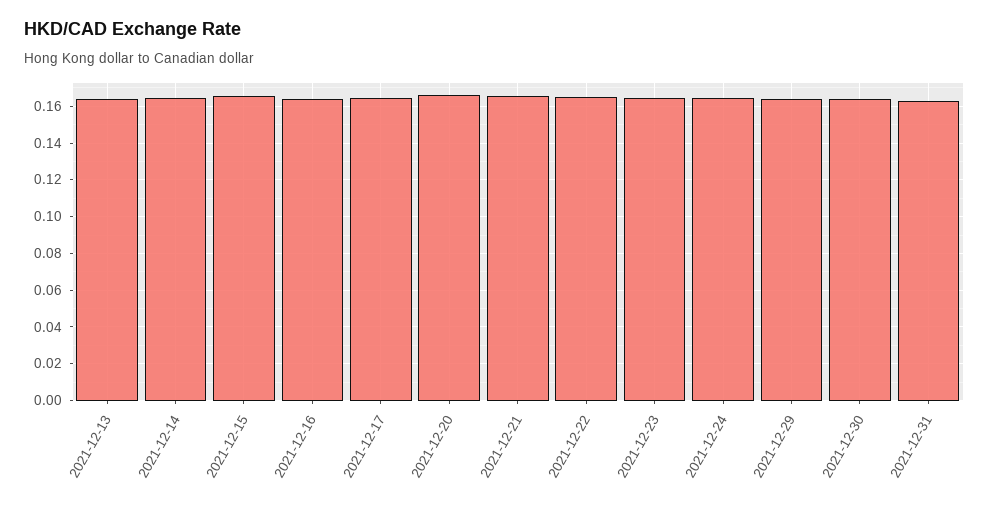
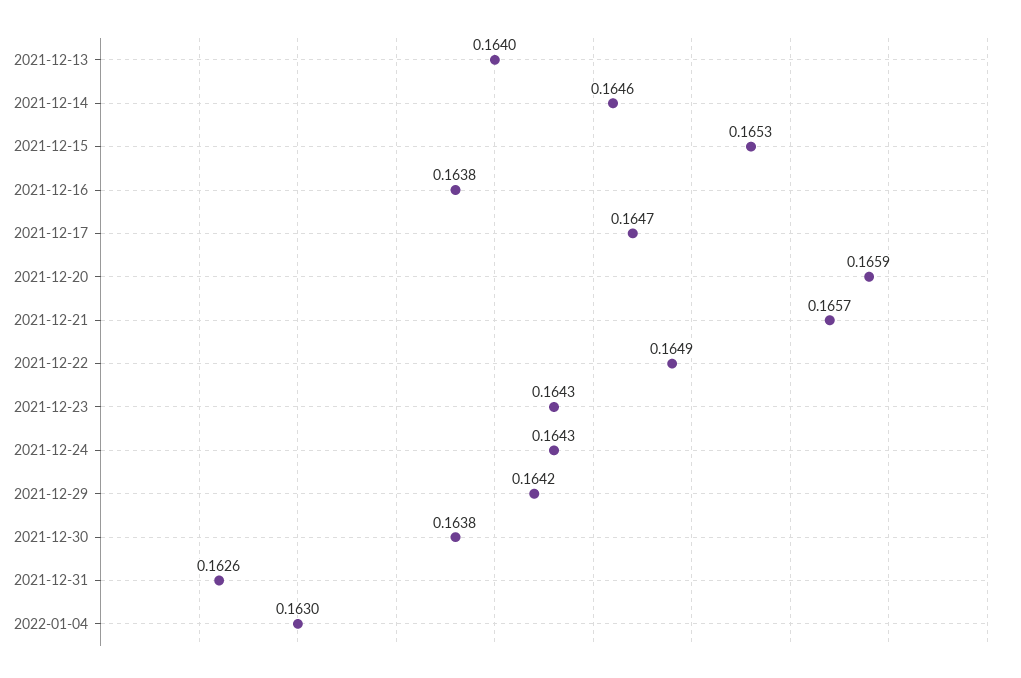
2022-01-04: none -> 0.163

